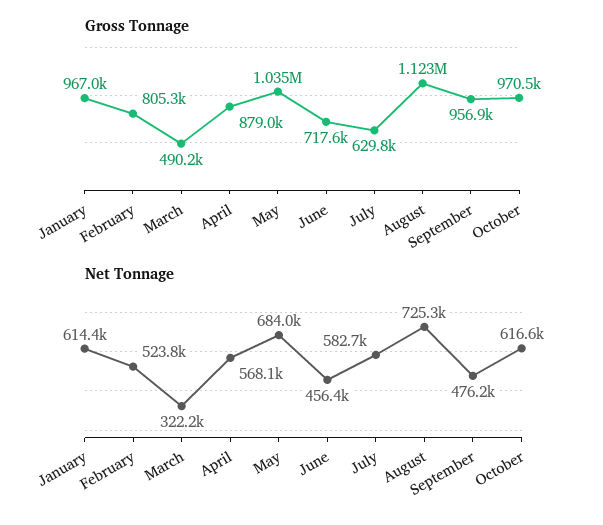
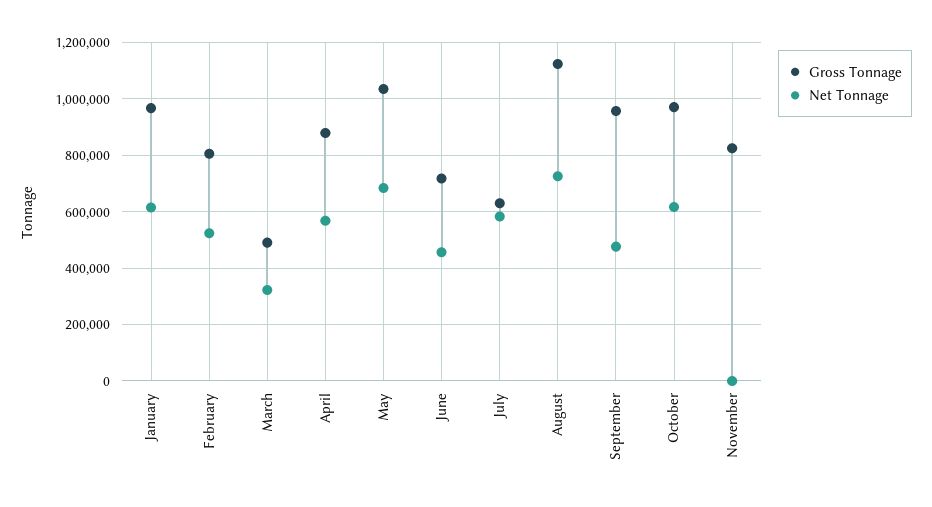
Gross Tonnage, November: none -> 825000
Net Tonnage, November: none -> 0

